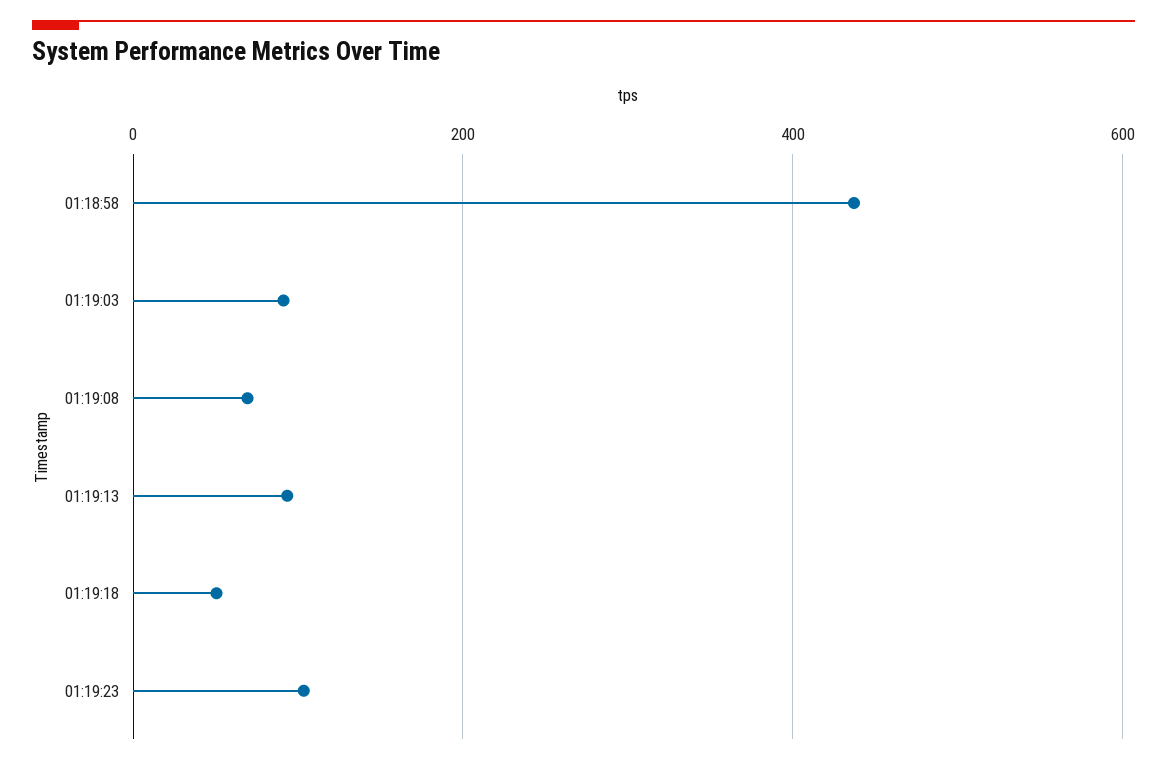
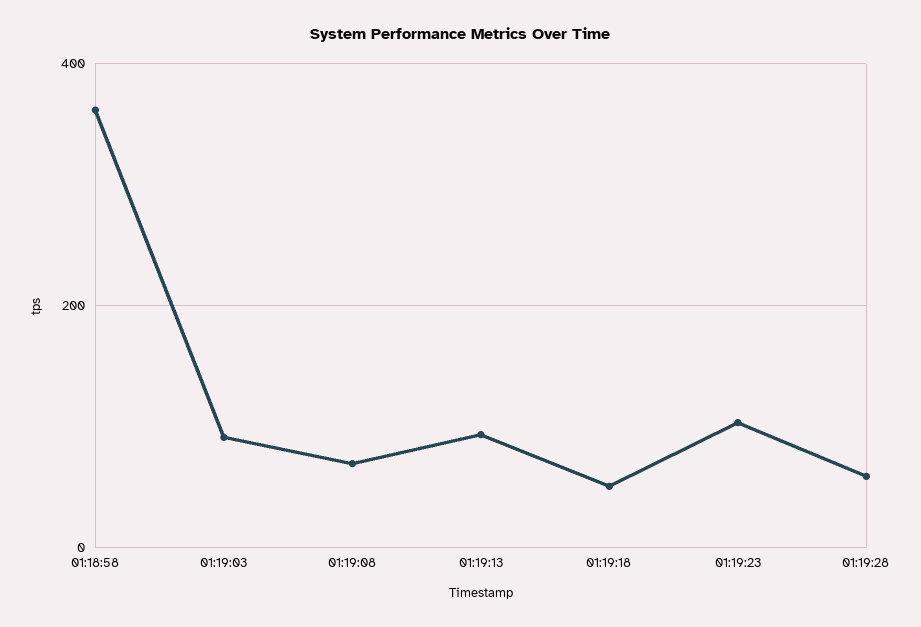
01:18:58: 440 -> 360
01:19:28: none -> 60

